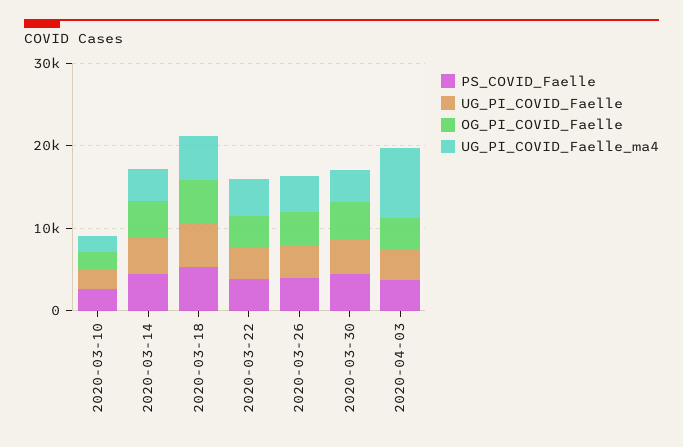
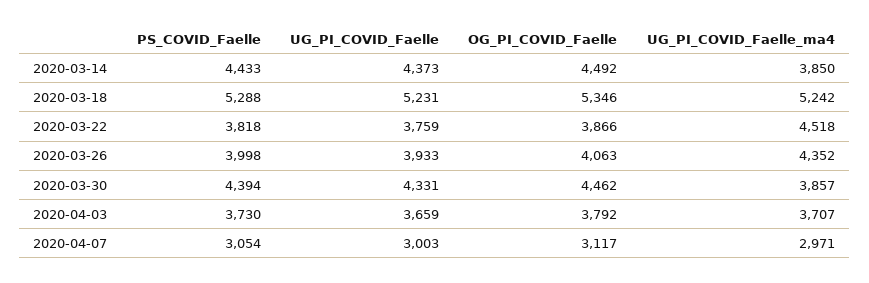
PS_COVID_Faelle, 2020-03-10: 2000 -> none
UG_PI_COVID_Faelle, 2020-03-10: 2000 -> none
OG_PI_COVID_Faelle, 2020-03-10: 2000 -> none
UG_PI_COVID_Faelle_ma4, 2020-03-10: 2000 -> none
UG_PI_COVID_Faelle_ma4, 2020-04-03: 8000 -> 3707
PS_COVID_Faelle, 2020-04-07: none -> 3054
UG_PI_COVID_Faelle, 2020-04-07: none -> 3003
OG_PI_COVID_Faelle, 2020-04-07: none -> 3117
UG_PI_COVID_Faelle_ma4, 2020-04-07: none -> 2971

